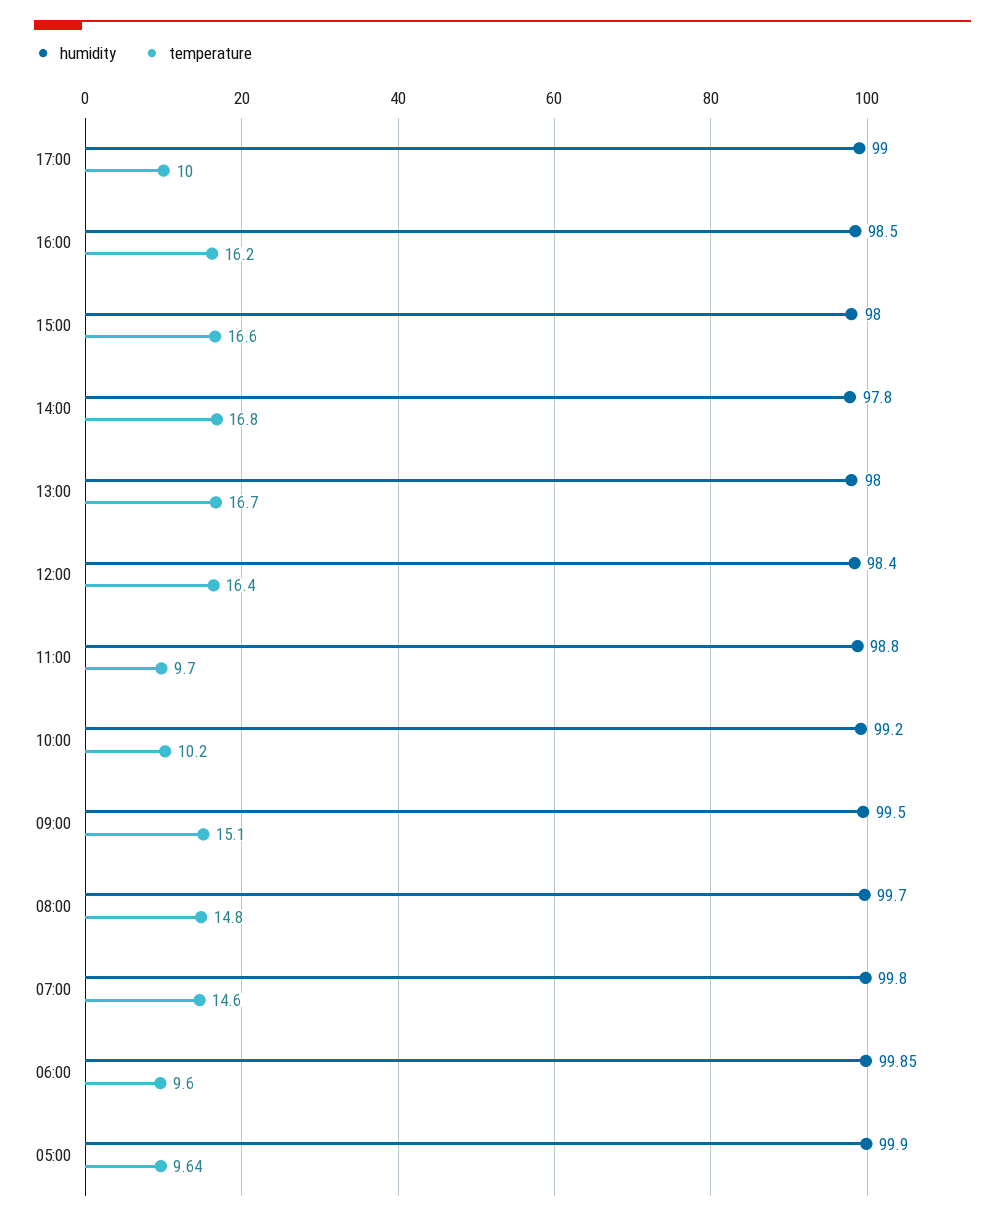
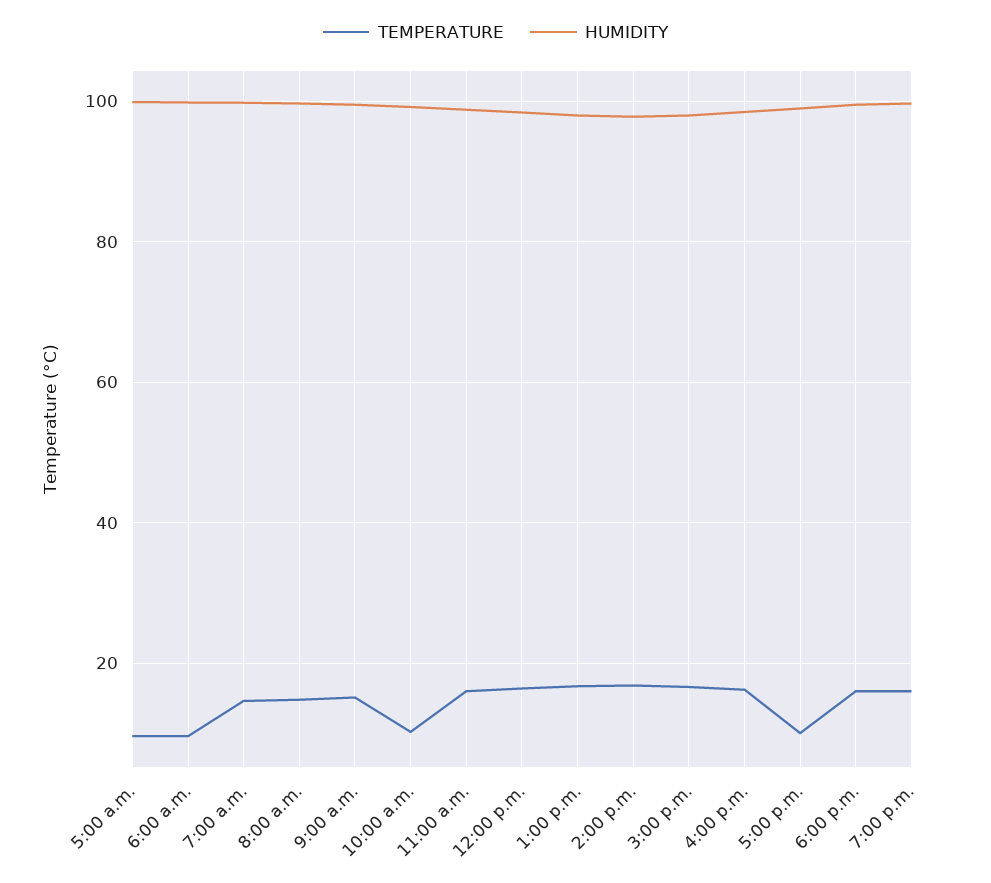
temperature, 11:00: 9.7 -> 16
temperature, 6:00 p.m.: none -> 16
humidity, 6:00 p.m.: none -> 100
temperature, 7:00 p.m.: none -> 16
humidity, 7:00 p.m.: none -> 100

